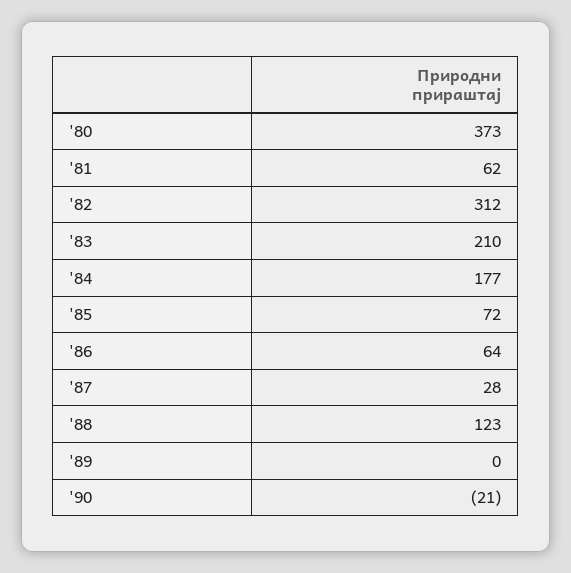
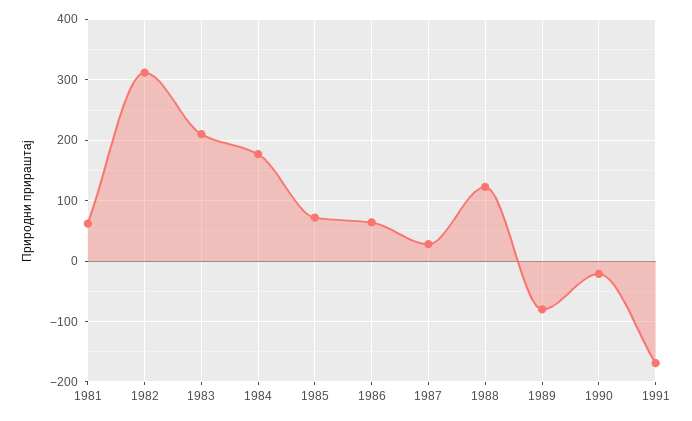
'80: 373 -> none
'89: 0 -> -80
1991: none -> -170

